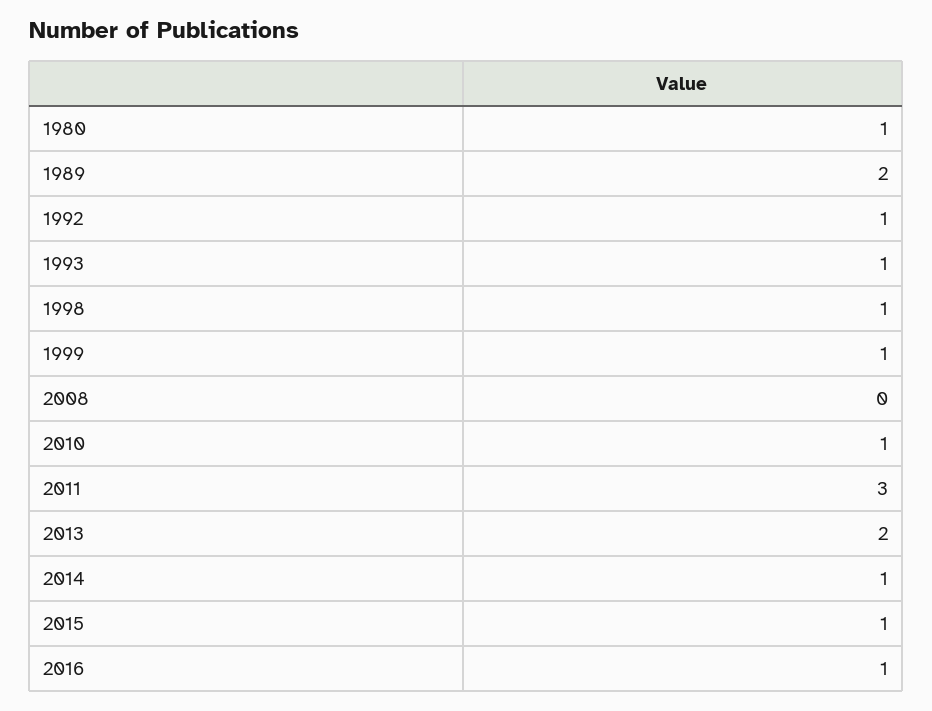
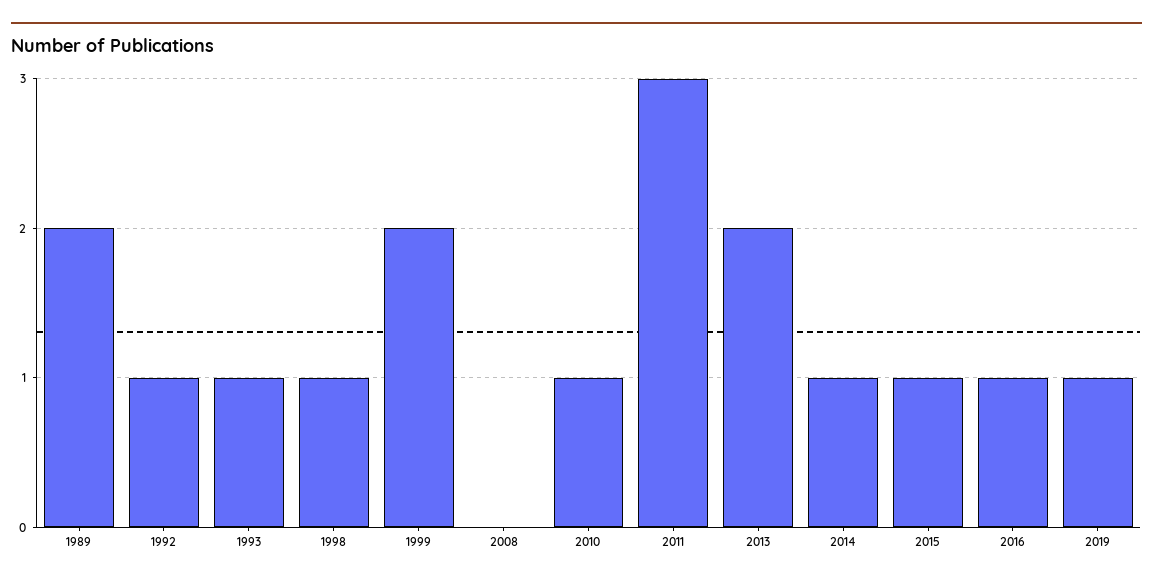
1980: 1 -> none
1999: 1 -> 2
2019: none -> 1

